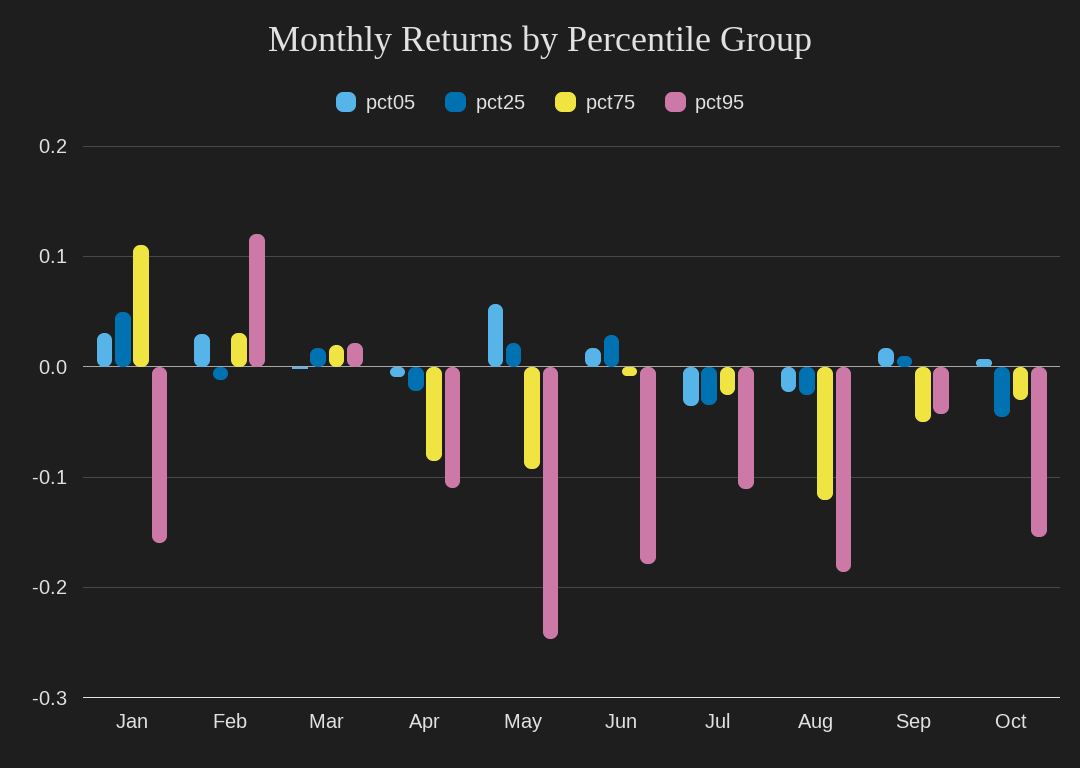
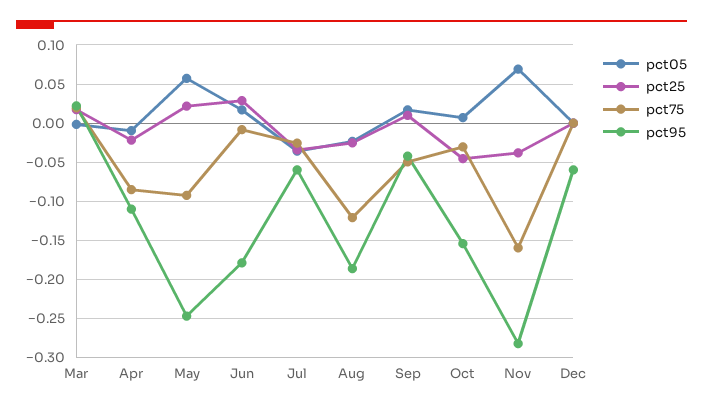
pct05, Jan: 0.03 -> none
pct25, Jan: 0.05 -> none
pct75, Jan: 0.11 -> none
pct95, Jan: -0.16 -> none
pct05, Feb: 0.03 -> none
pct25, Feb: -0.01 -> none
pct75, Feb: 0.03 -> none
pct95, Feb: 0.12 -> none
pct95, Jul: -0.11 -> -0.06
pct05, Nov: none -> 0.07
pct25, Nov: none -> -0.04
pct75, Nov: none -> -0.16
pct95, Nov: none -> -0.28
pct05, Dec: none -> 0
pct25, Dec: none -> 0
pct75, Dec: none -> 0
pct95, Dec: none -> -0.06

